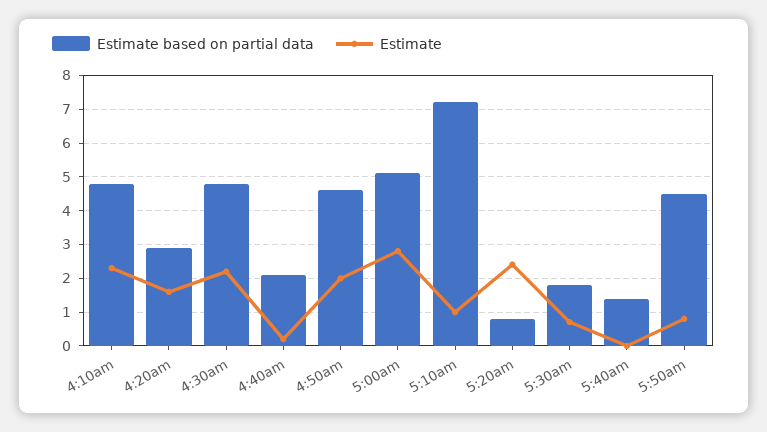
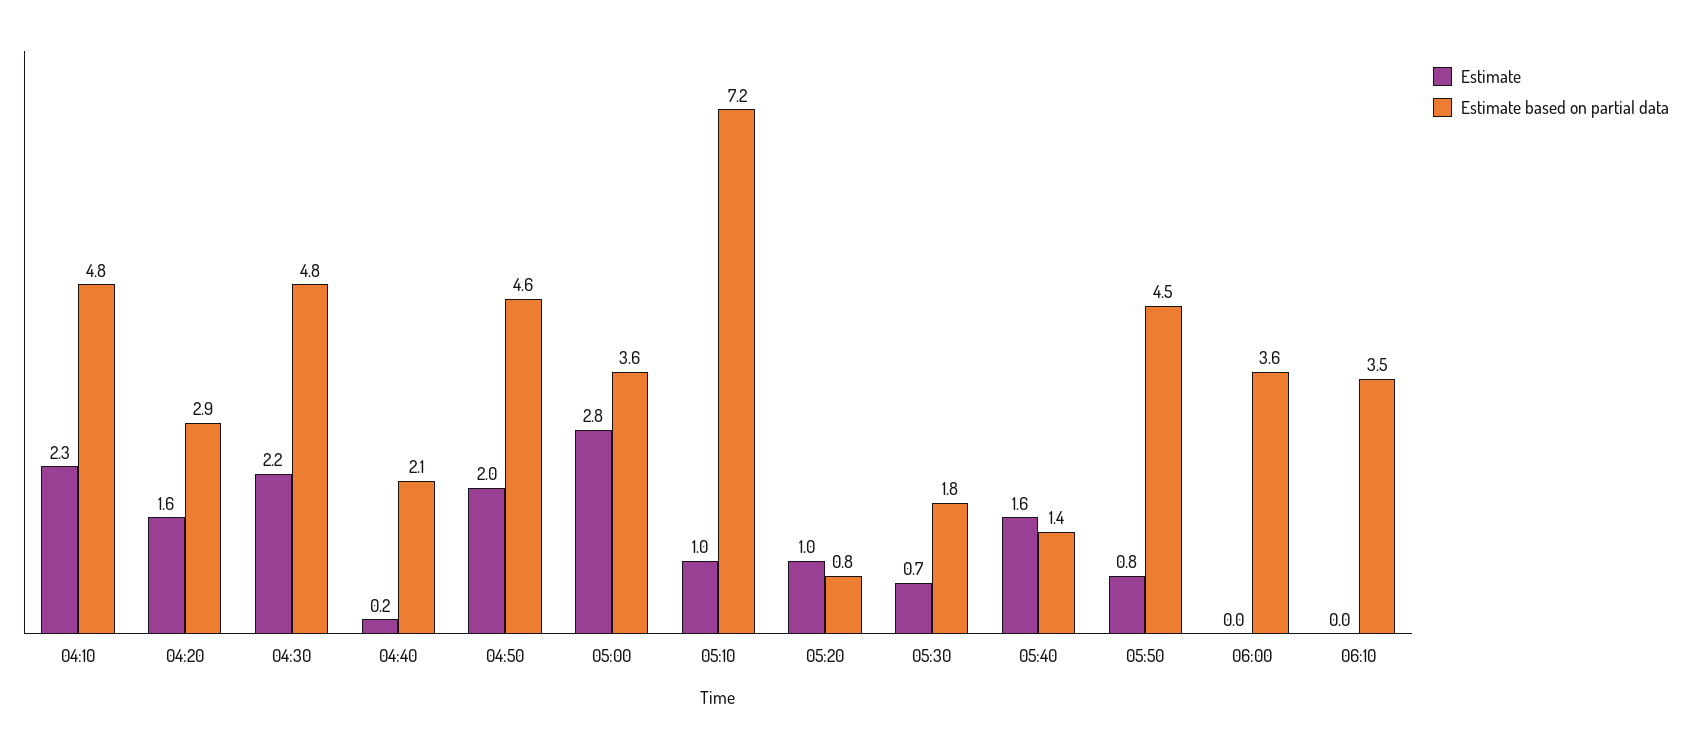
Estimate based on partial data, 5:00am: 5 -> 3.6
Estimate, 5:20am: 2.5 -> 1
Estimate, 5:40am: 0 -> 1.6
Estimate, 06:00: none -> 0
Estimate based on partial data, 06:00: none -> 3.6
Estimate, 06:10: none -> 0
Estimate based on partial data, 06:10: none -> 3.5

